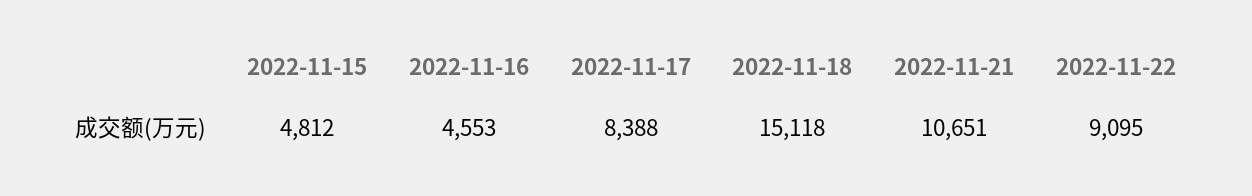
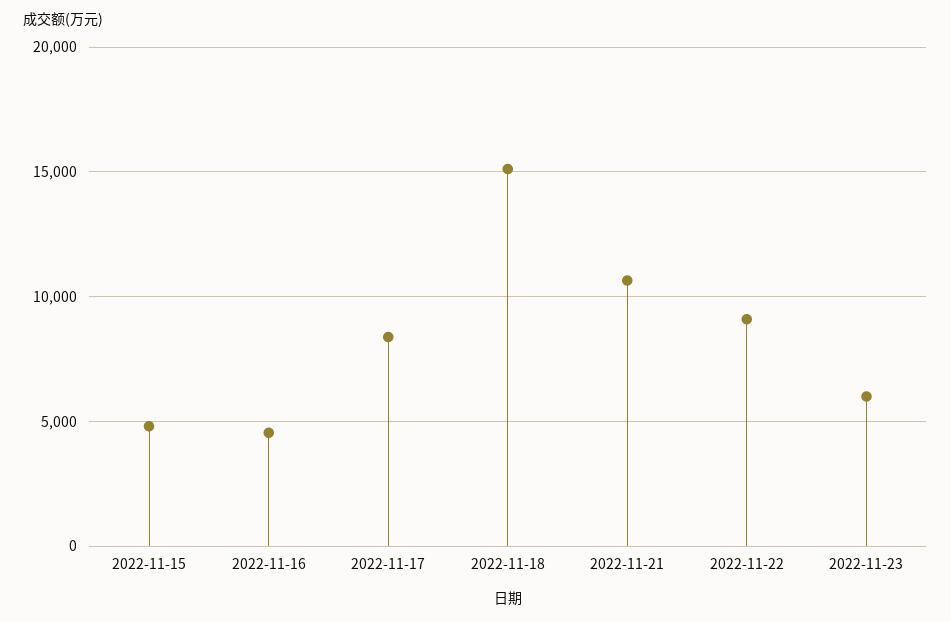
2022-11-23: none -> 6000

